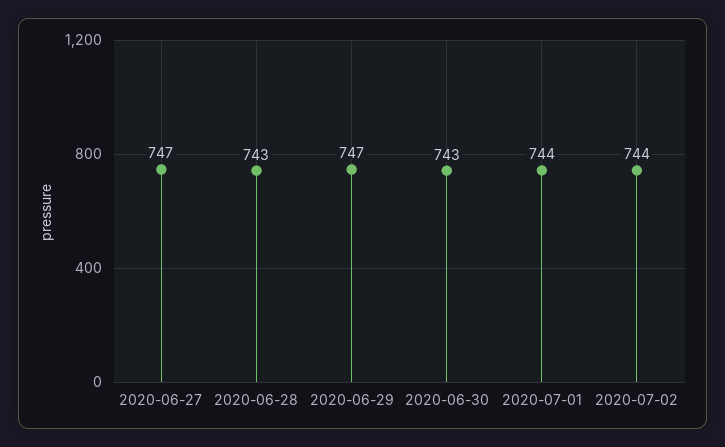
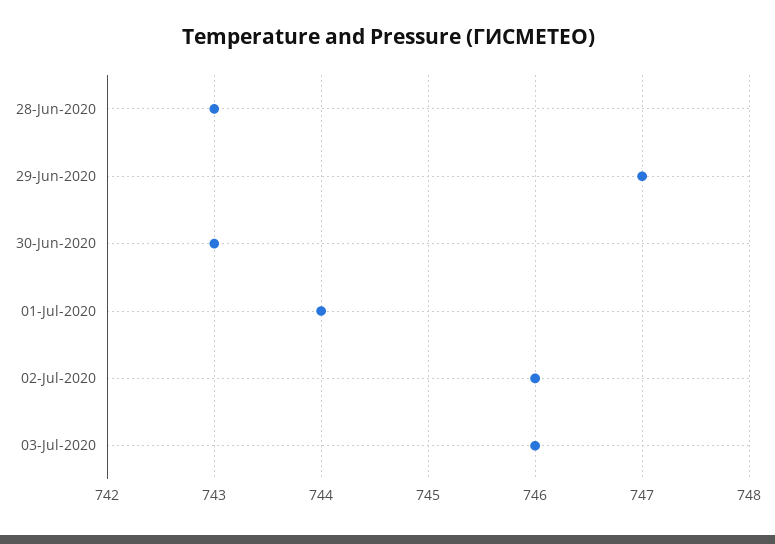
2020-06-27: 747 -> none
2020-07-02: 744 -> 746
03-Jul-2020: none -> 746

